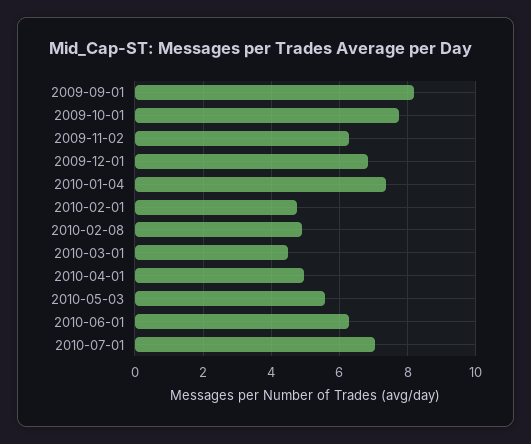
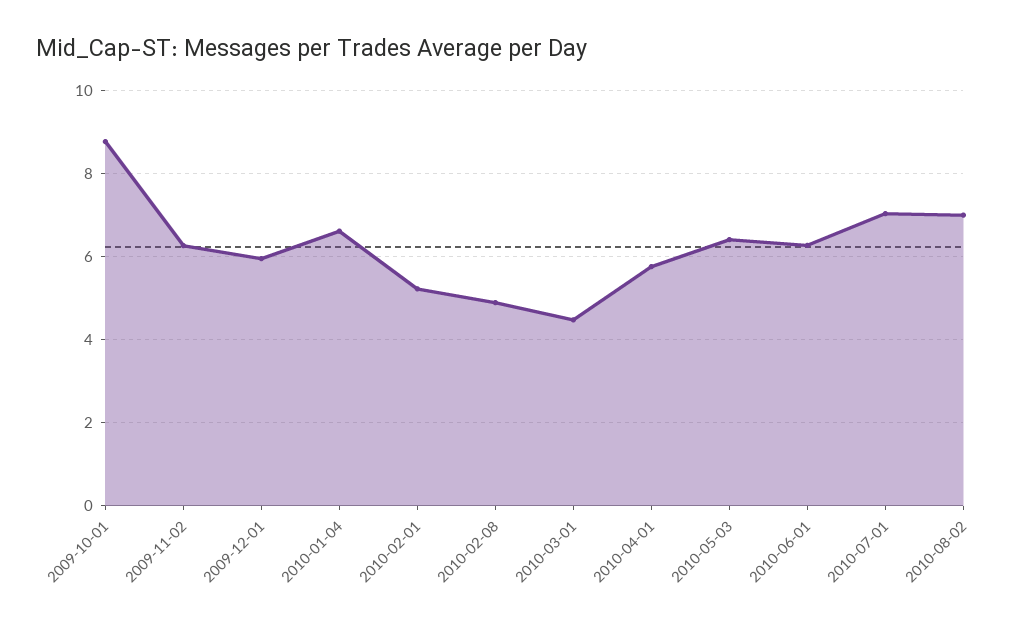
2009-09-01: 8.2 -> none
2009-10-01: 7.8 -> 8.8
2009-12-01: 6.8 -> 6
2010-01-04: 7.4 -> 6.6
2010-02-01: 4.8 -> 5.2
2010-04-01: 5 -> 5.8
2010-05-03: 5.6 -> 6.4
2010-08-02: none -> 7

